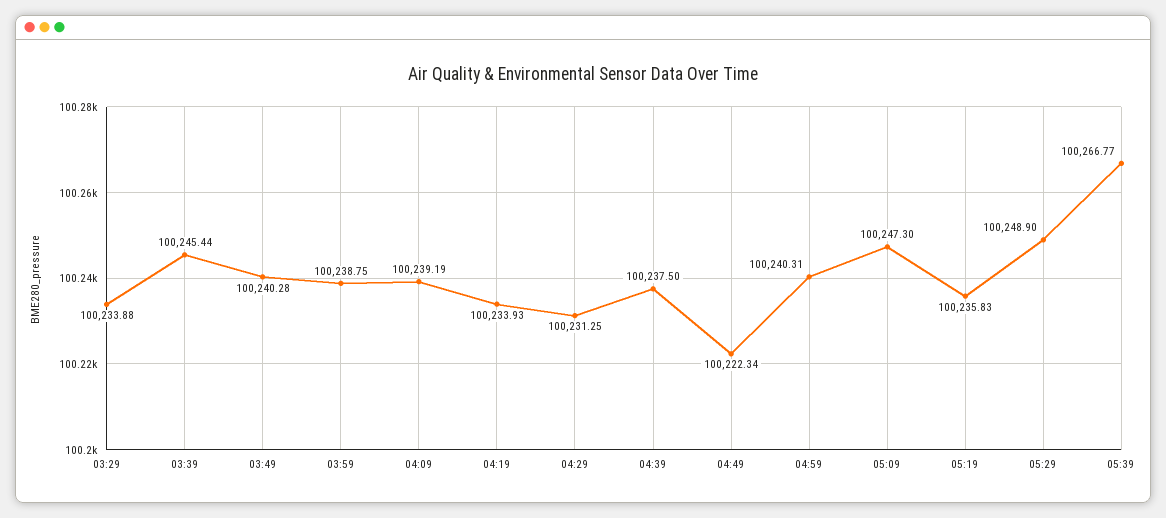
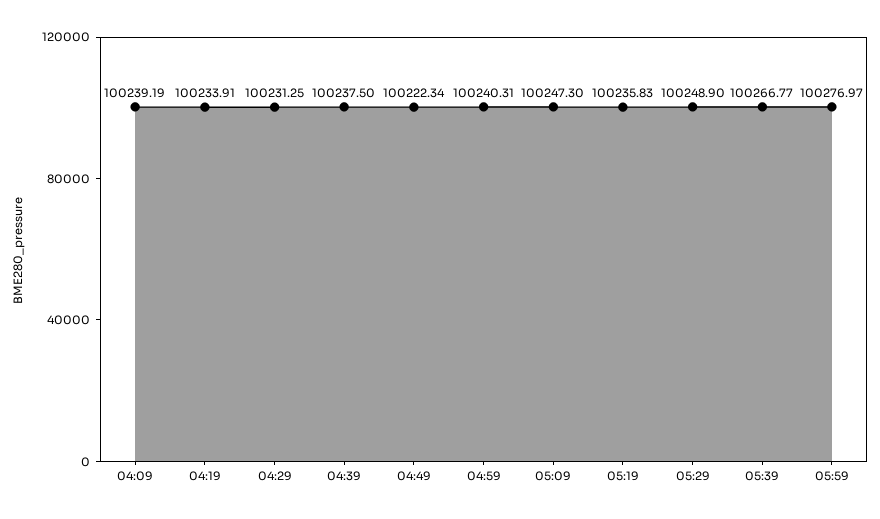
03:29: 100233.88 -> none
03:39: 100245.44 -> none
03:49: 100240.28 -> none
03:59: 100238.75 -> none
04:19: 100233.93 -> 100233.91
05:59: none -> 100276.97

